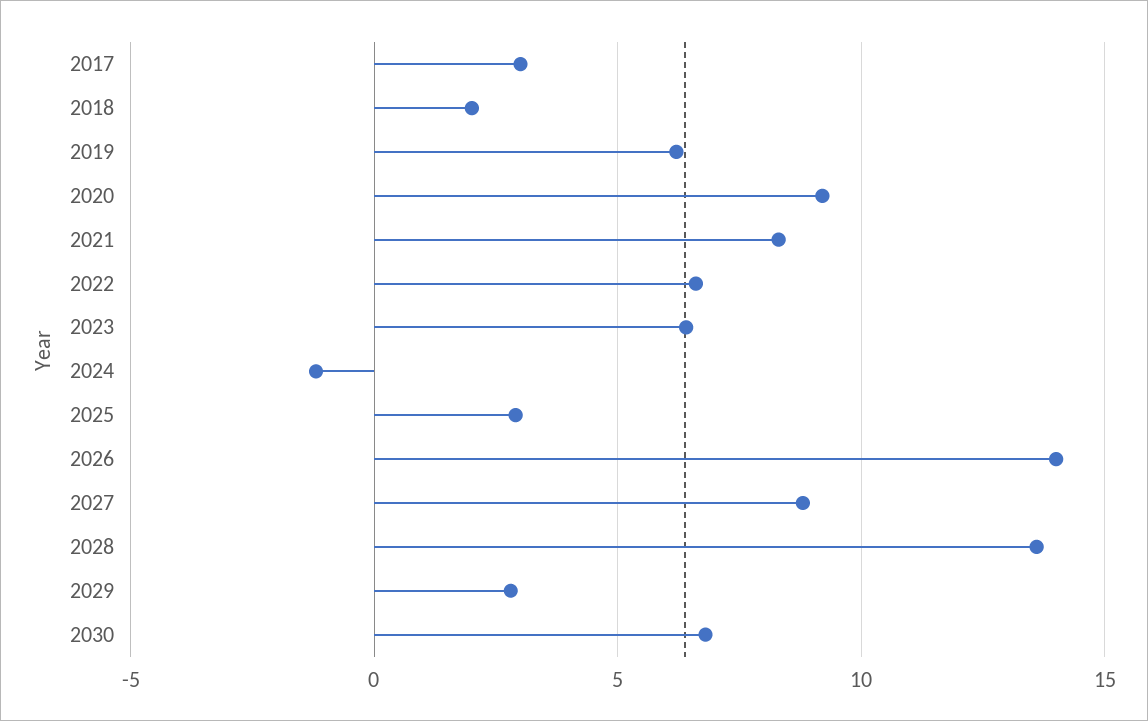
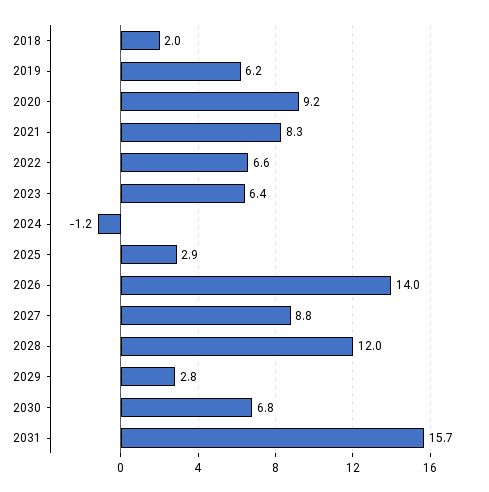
2017: 3 -> none
2028: 13.5 -> 12
2031: none -> 15.7

